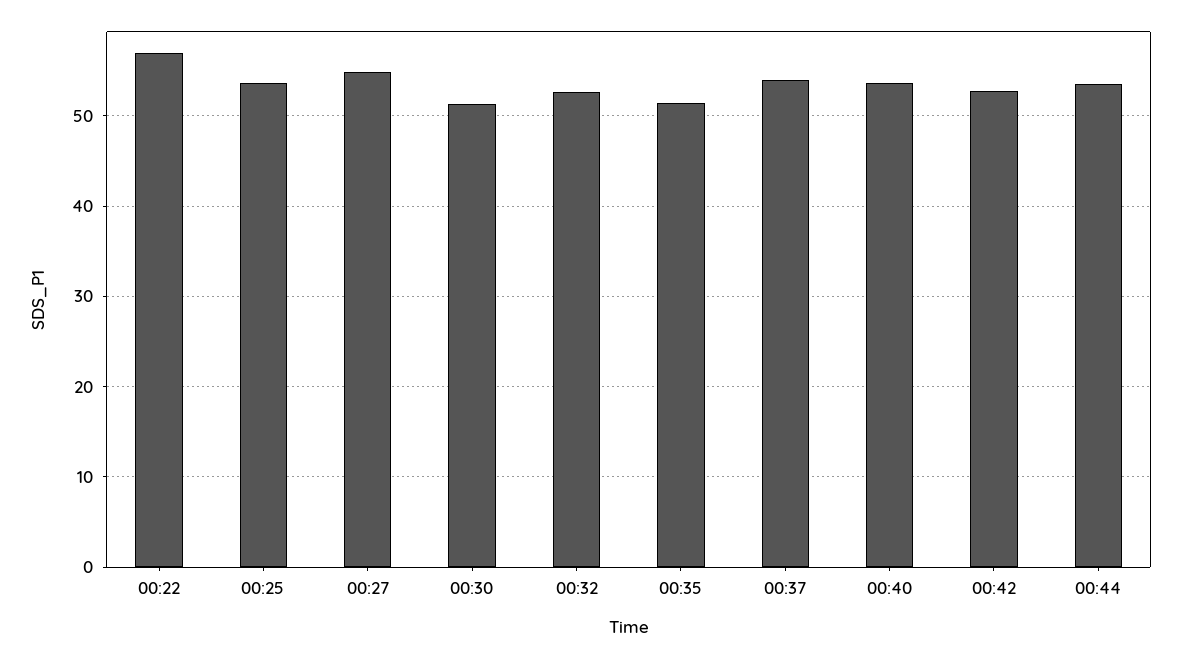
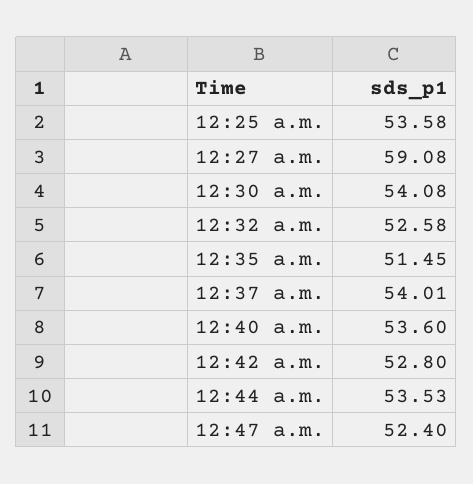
00:22: 57 -> none
00:27: 55 -> 59.08
00:30: 51 -> 54.08
12:47 a.m.: none -> 52.4

